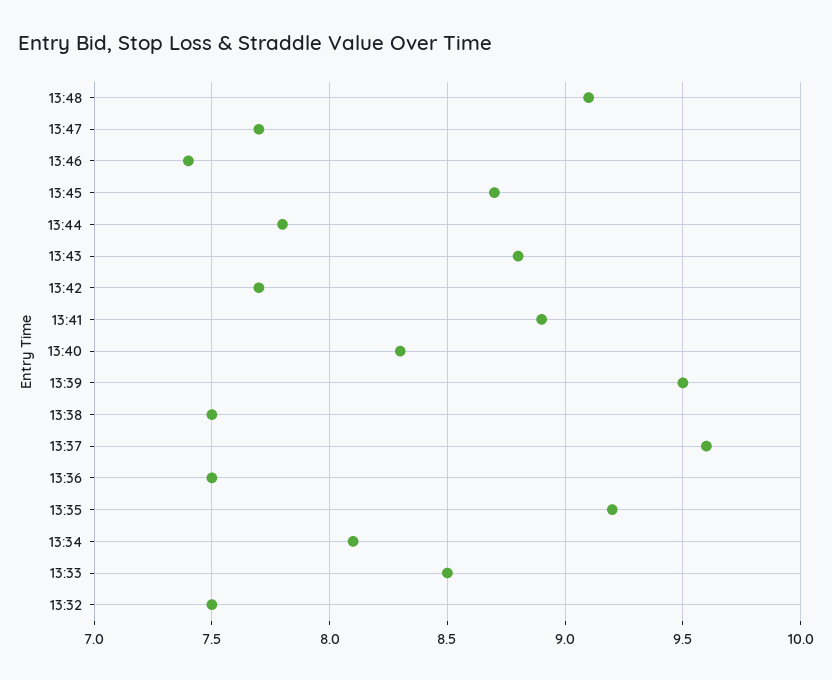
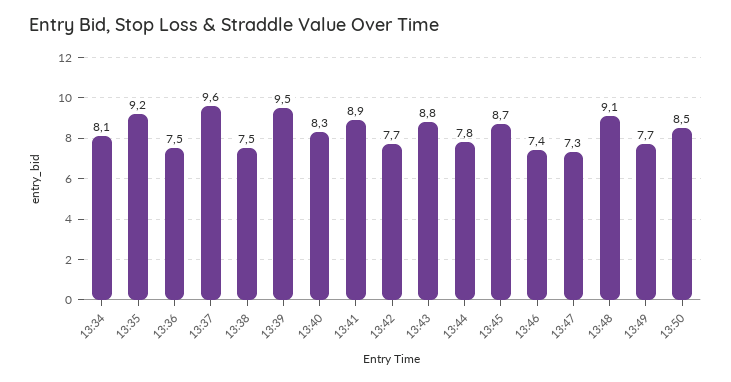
13:47: 7.7 -> 7.3
13:33: 8.5 -> none
13:32: 7.5 -> none
13:49: none -> 7.7
13:50: none -> 8.5

